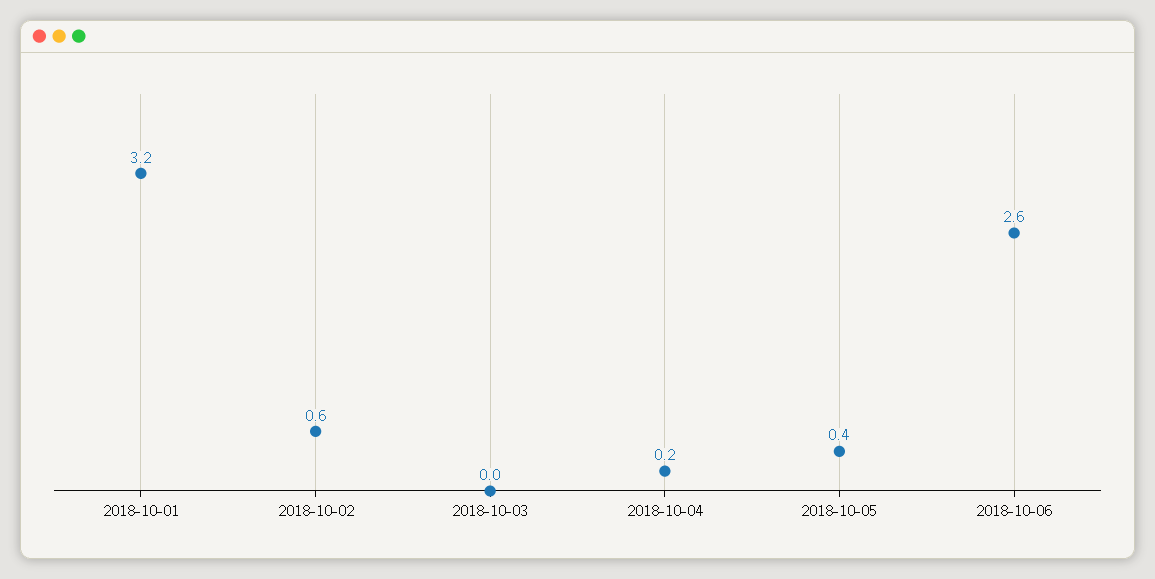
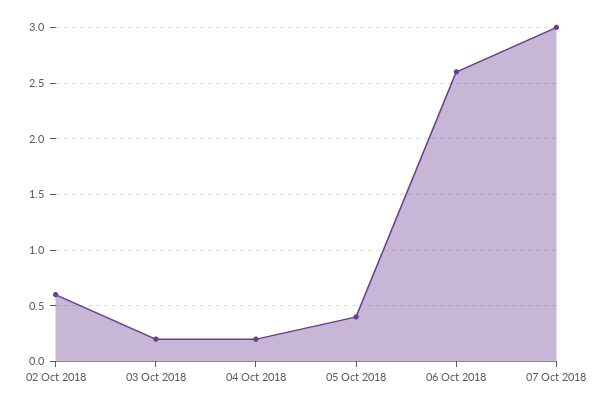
2018-10-01: 3.2 -> none
2018-10-03: 0 -> 0.2
07 Oct 2018: none -> 3

